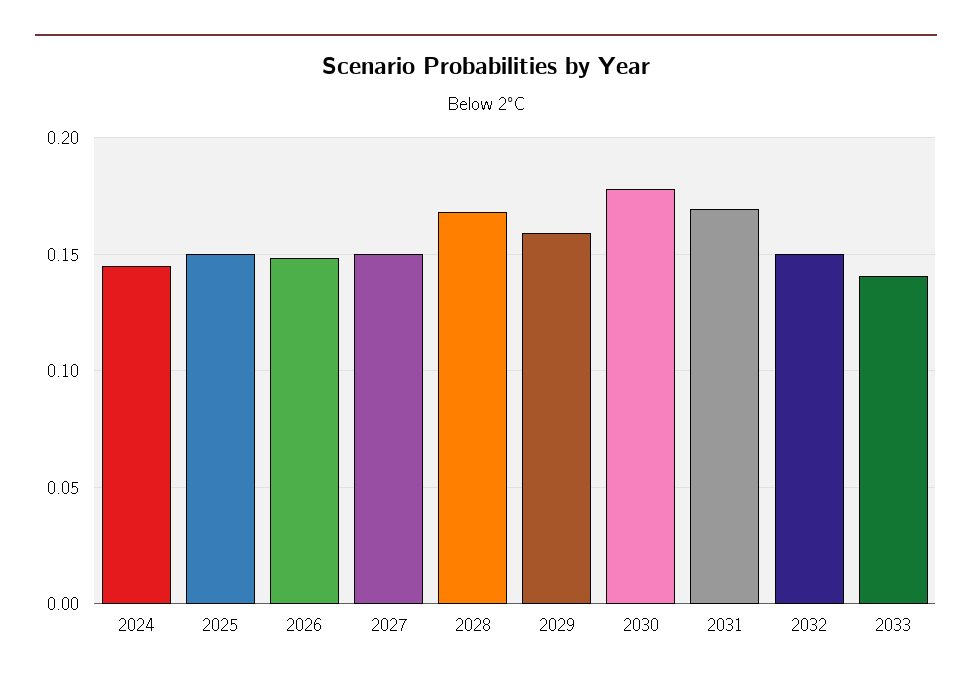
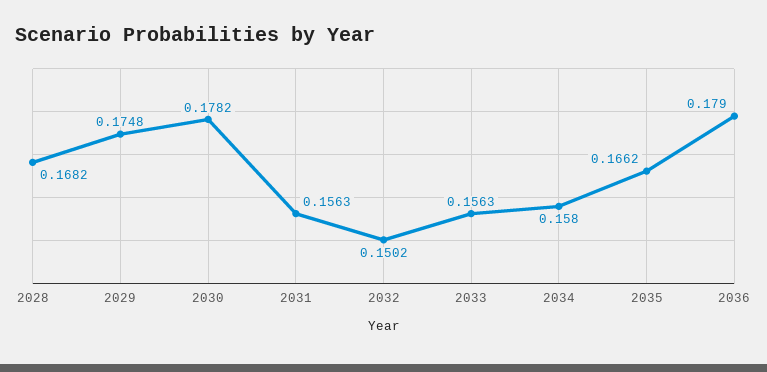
2024: 0.145 -> none
2025: 0.15 -> none
2026: 0.15 -> none
2027: 0.15 -> none
2029: 0.16 -> 0.1748
2031: 0.17 -> 0.1563
2033: 0.14 -> 0.1563
2034: none -> 0.158
2035: none -> 0.1662
2036: none -> 0.179

